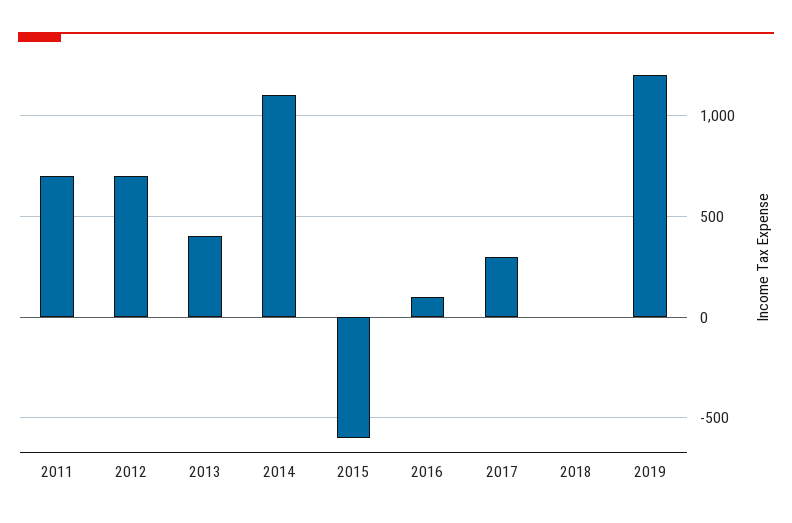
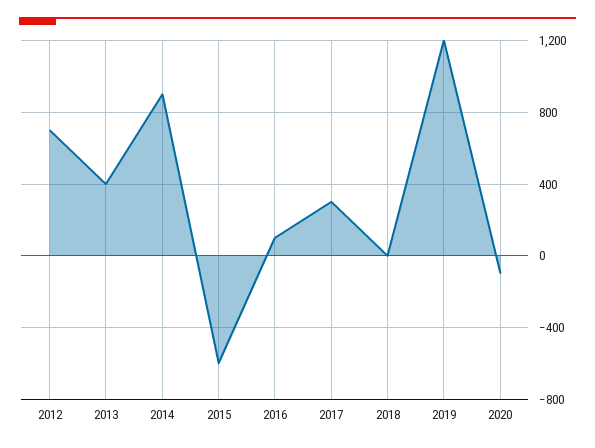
2011: 700 -> none
2014: 1100 -> 900
2020: none -> -100

